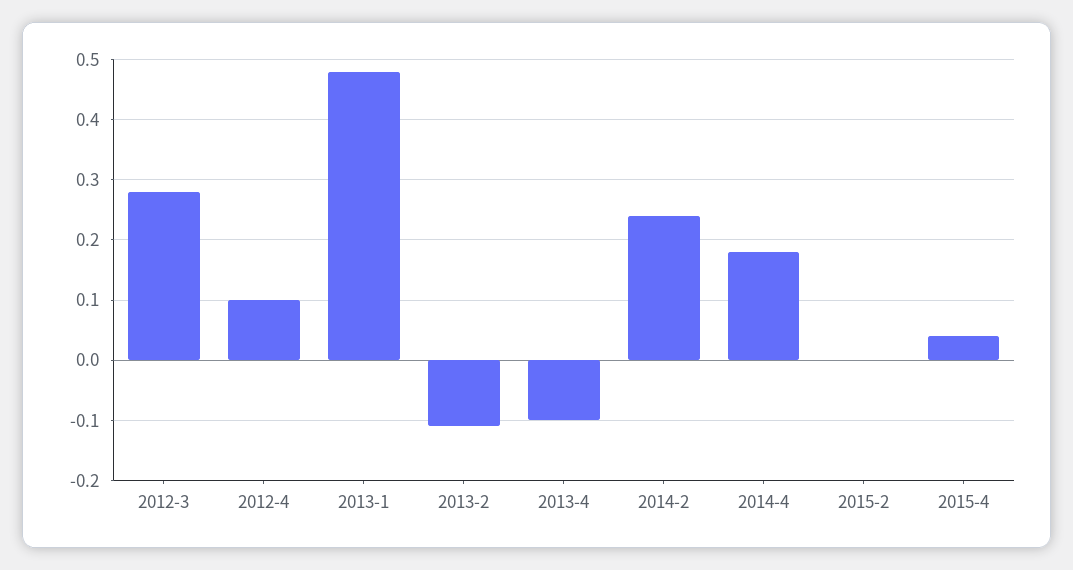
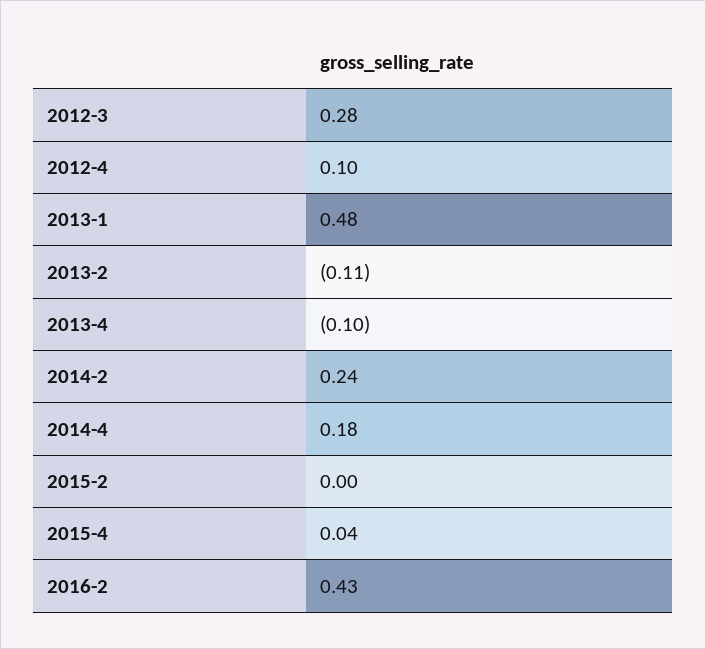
2016-2: none -> 0.43

